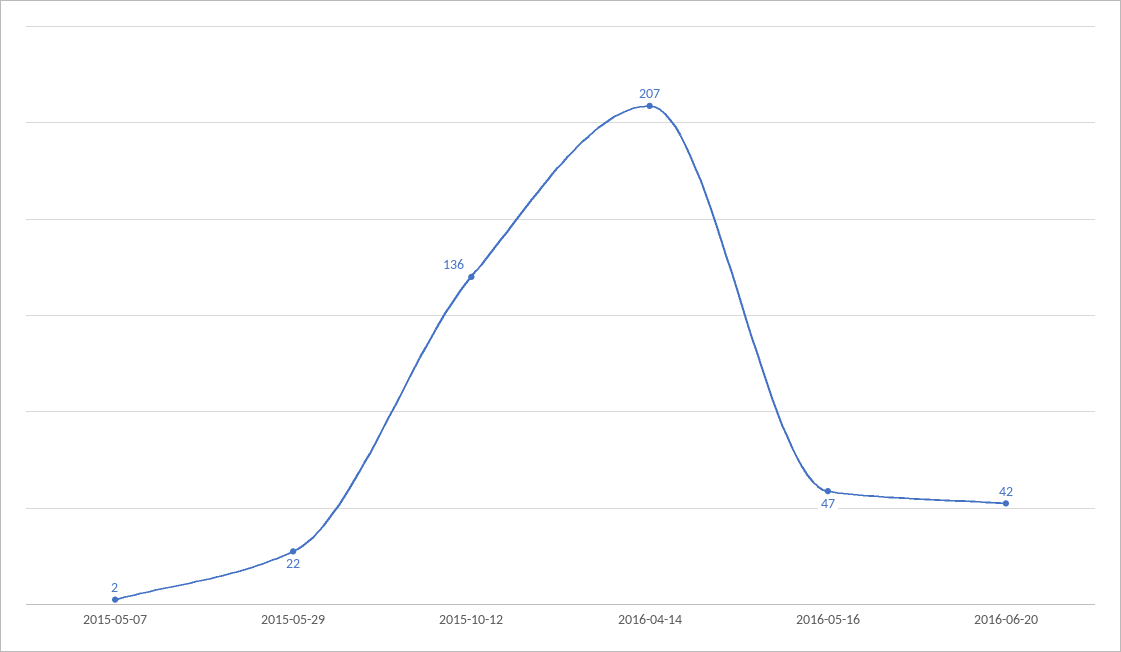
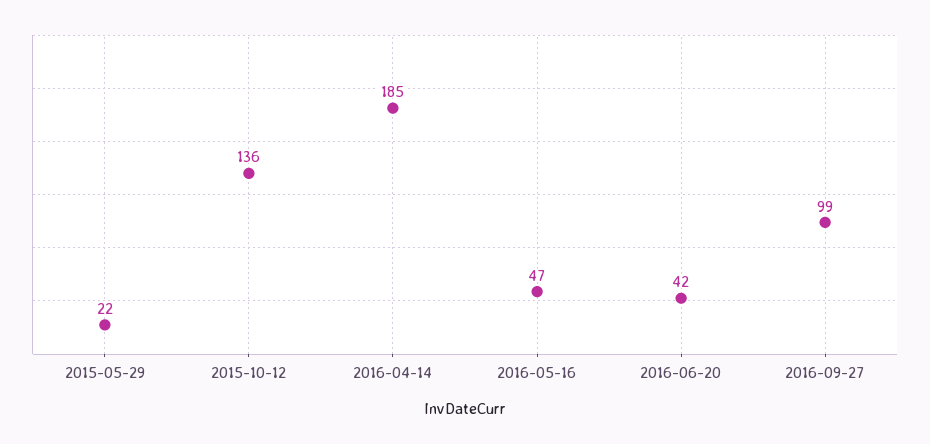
2015-05-07: 2 -> none
2016-04-14: 207 -> 185
2016-09-27: none -> 99

